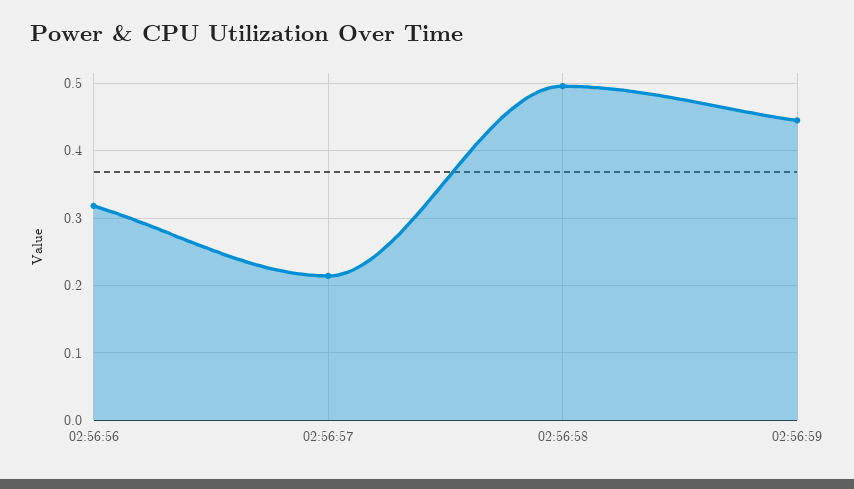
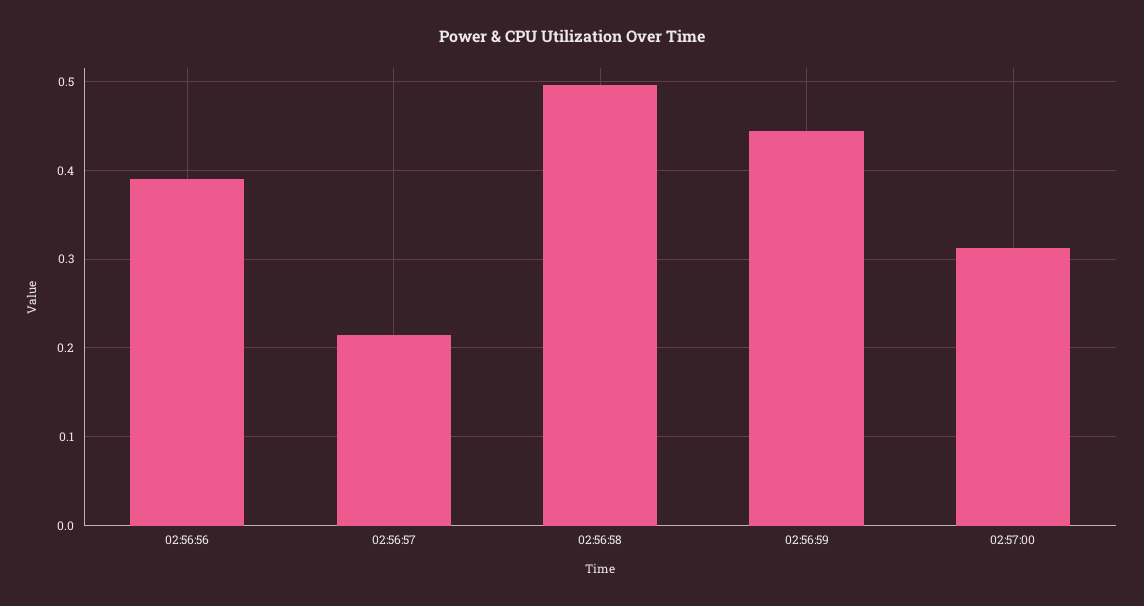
02:56:56: 0.32 -> 0.39
02:57:00: none -> 0.31

